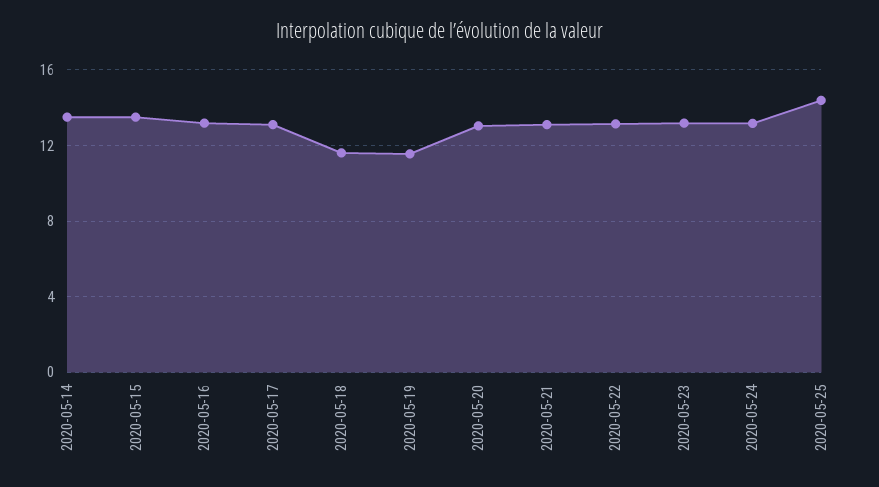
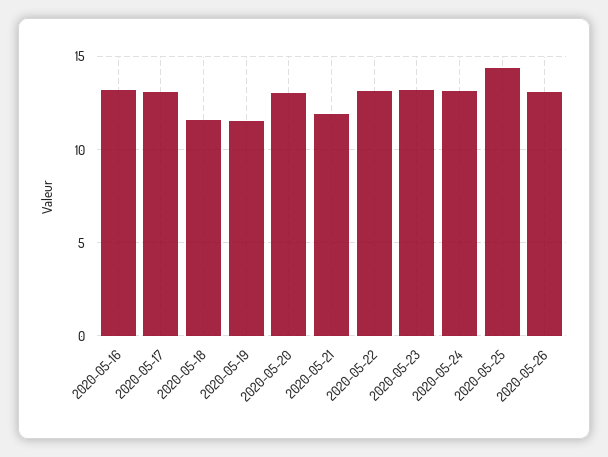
2020-05-14: 13.5 -> none
2020-05-15: 13.5 -> none
2020-05-21: 13 -> 12
2020-05-26: none -> 13

